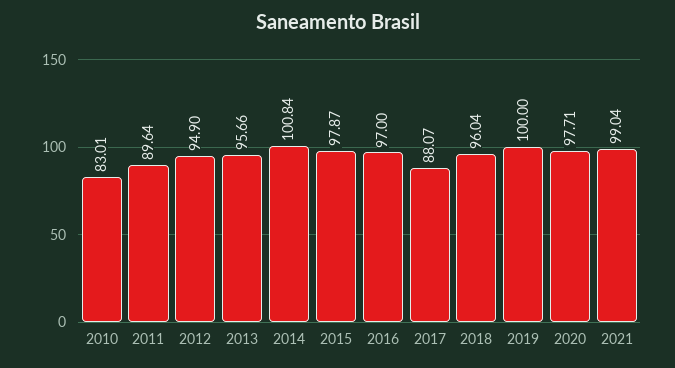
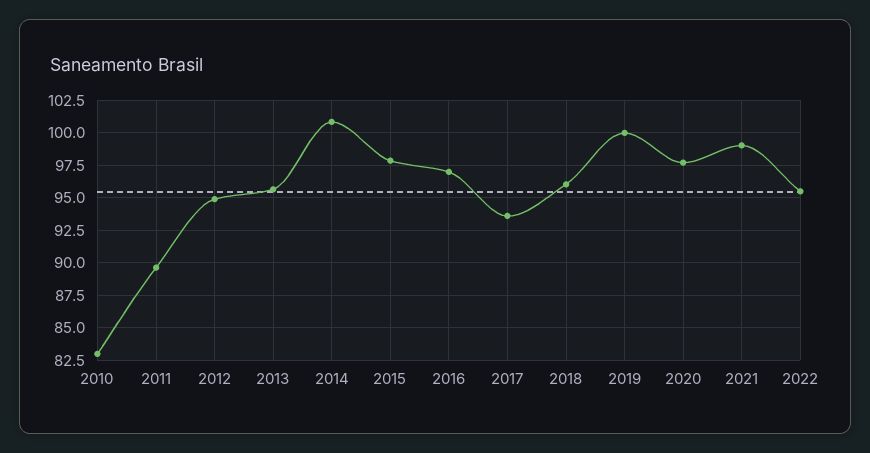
2017: 88.07 -> 93.5
2022: none -> 95.5

